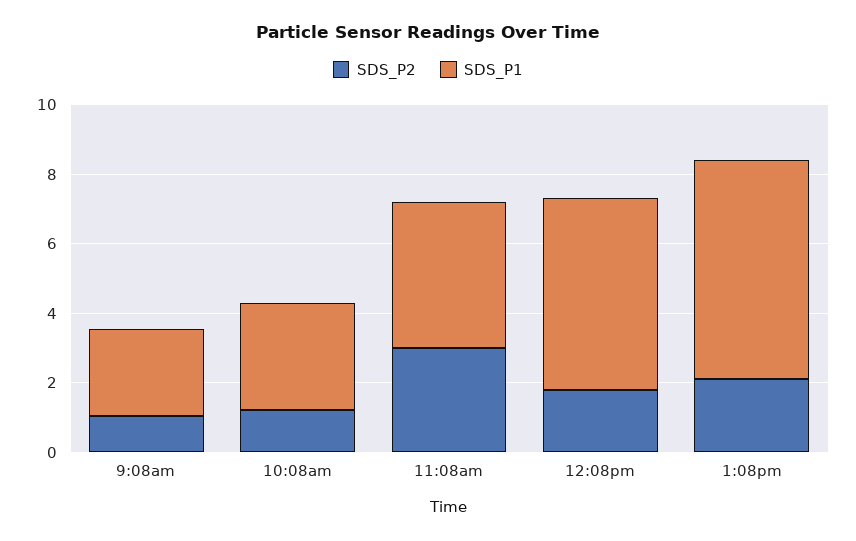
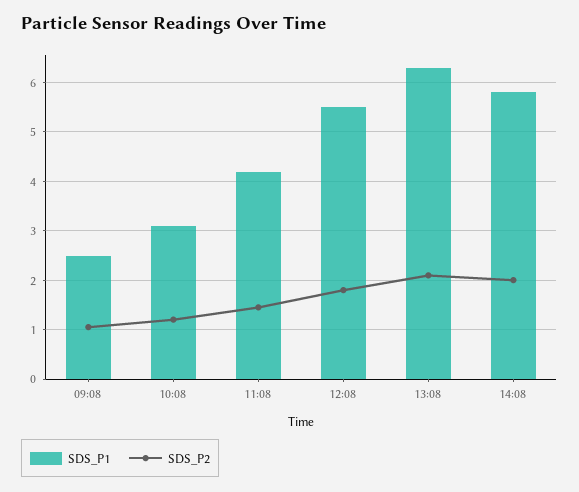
SDS_P2, 11:08am: 3 -> 1.4
SDS_P1, 14:08: none -> 5.8
SDS_P2, 14:08: none -> 2

